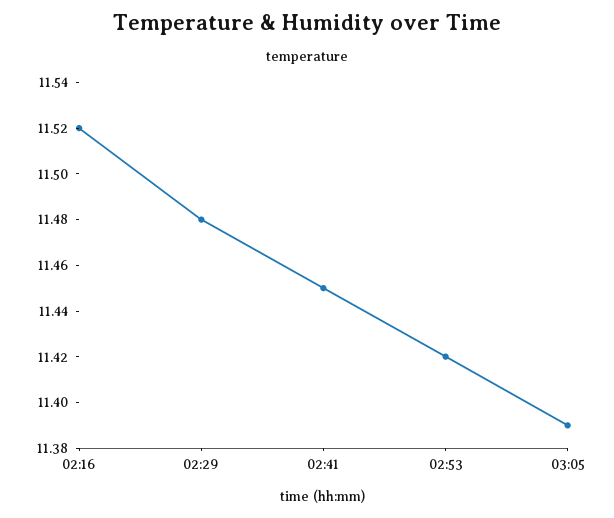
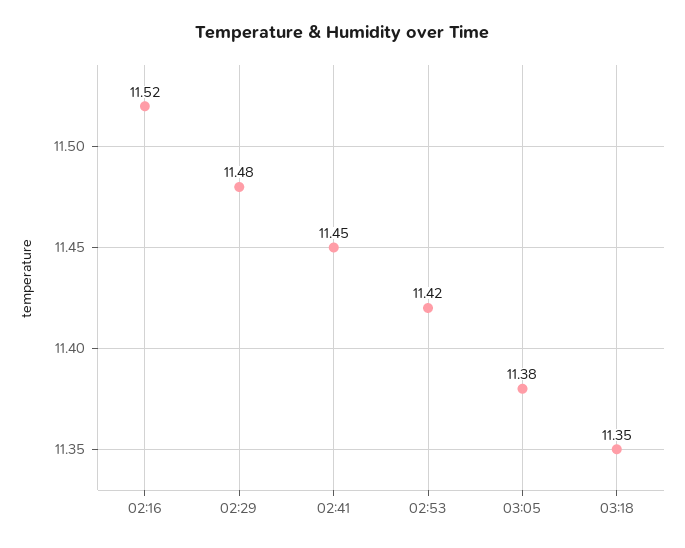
03:05: 11.39 -> 11.38
03:18: none -> 11.35

